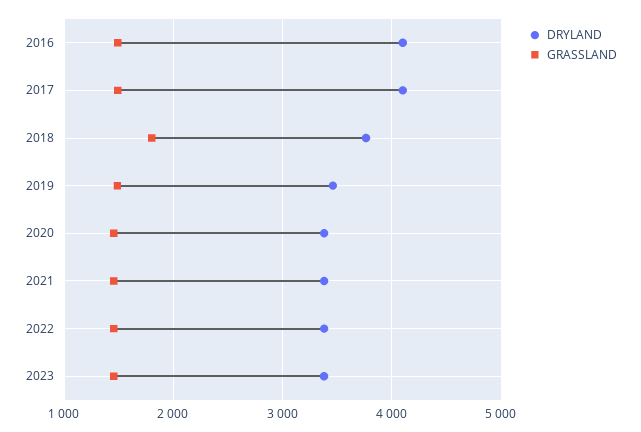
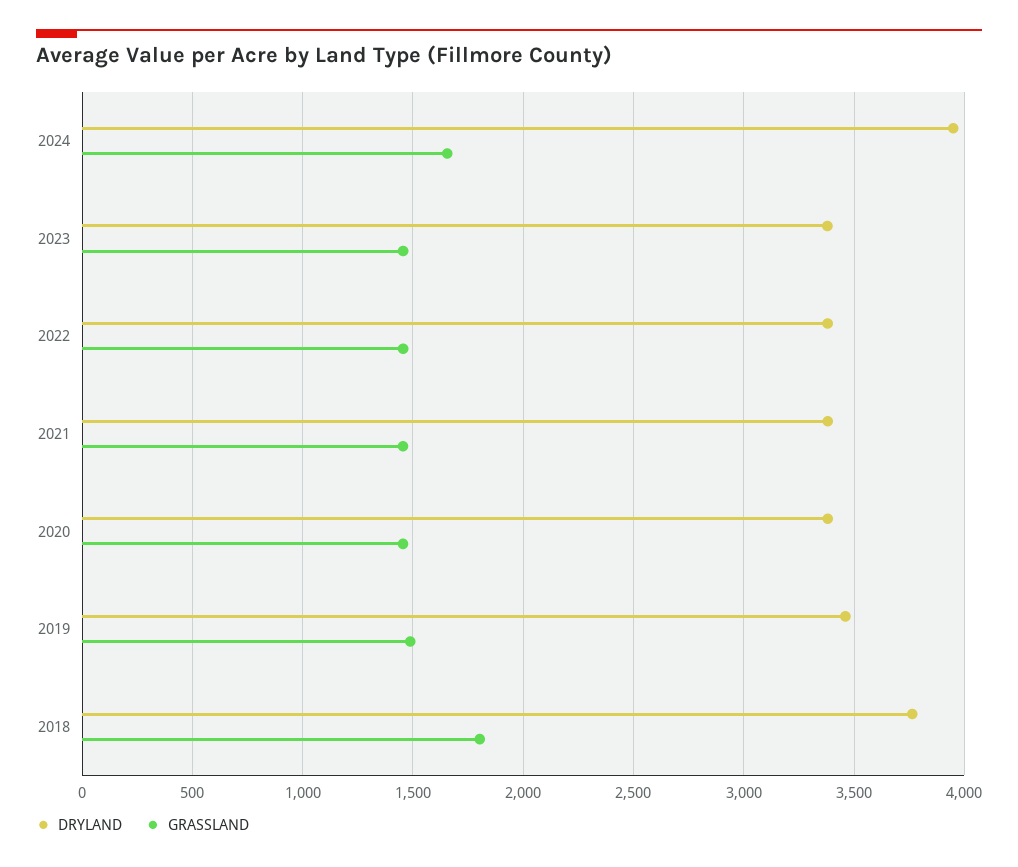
DRYLAND, 2016: 4100 -> none
GRASSLAND, 2016: 1500 -> none
DRYLAND, 2017: 4100 -> none
GRASSLAND, 2017: 1500 -> none
DRYLAND, 2024: none -> 3950
GRASSLAND, 2024: none -> 1650

